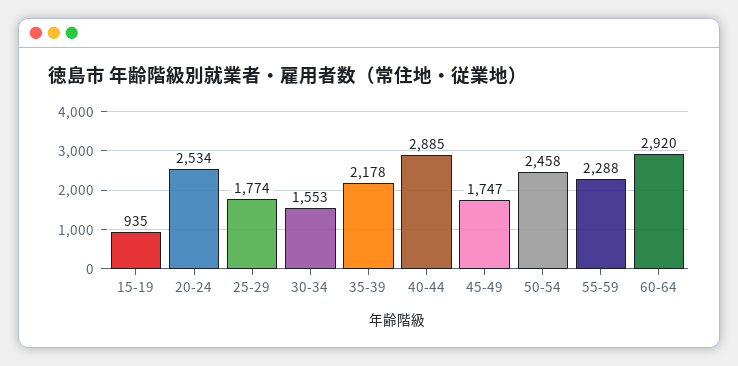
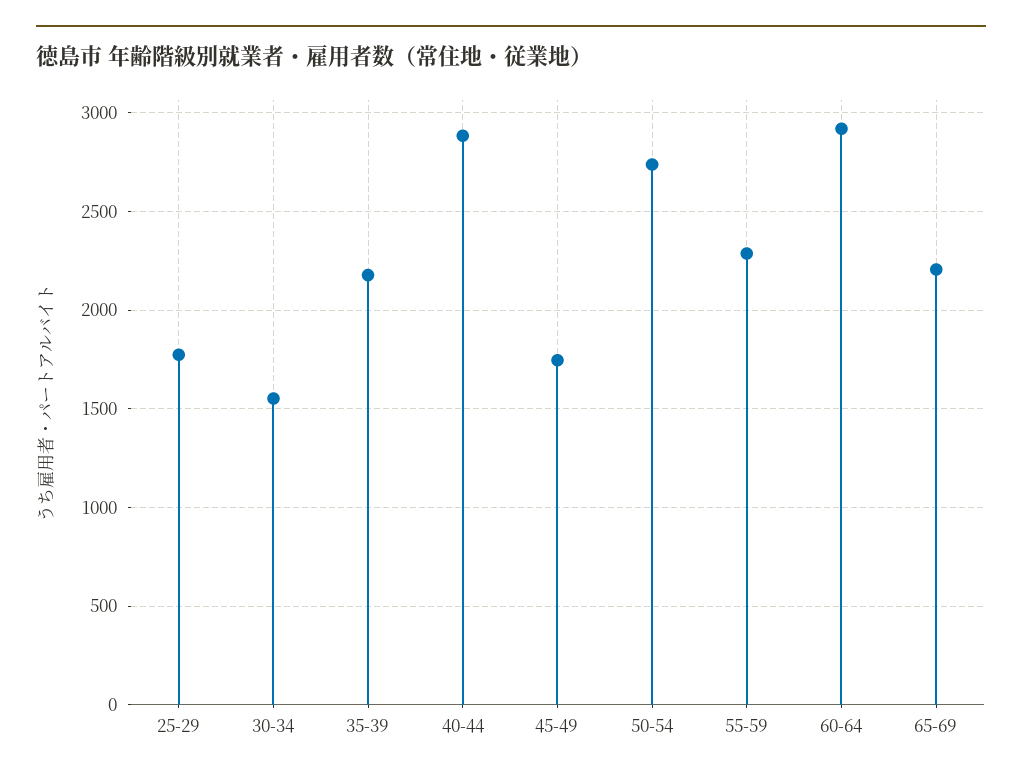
15-19: 935 -> none
20-24: 2534 -> none
50-54: 2458 -> 2750
65-69: none -> 2200

